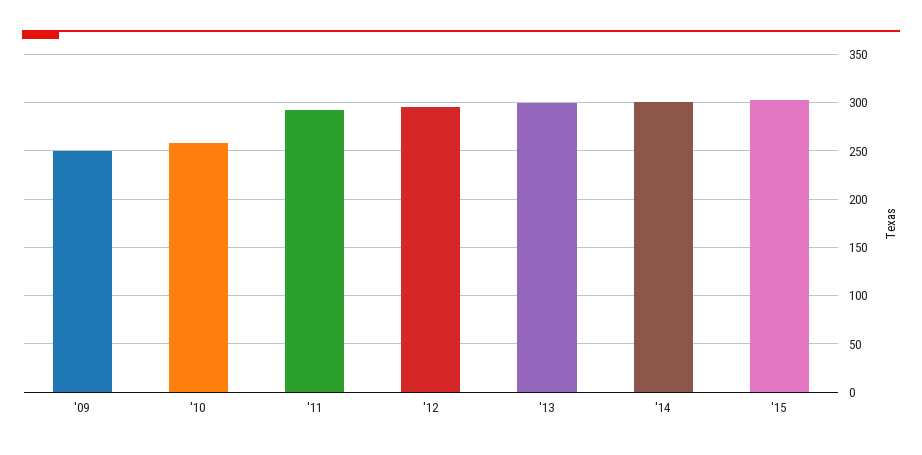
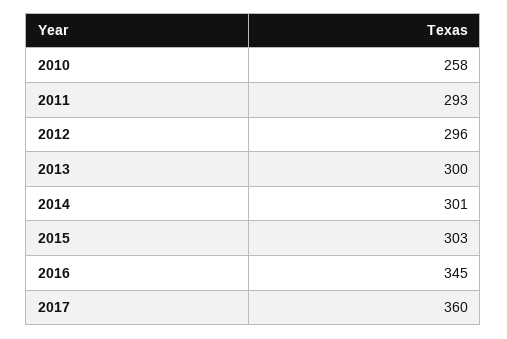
'09: 250 -> none
2016: none -> 345
2017: none -> 360

